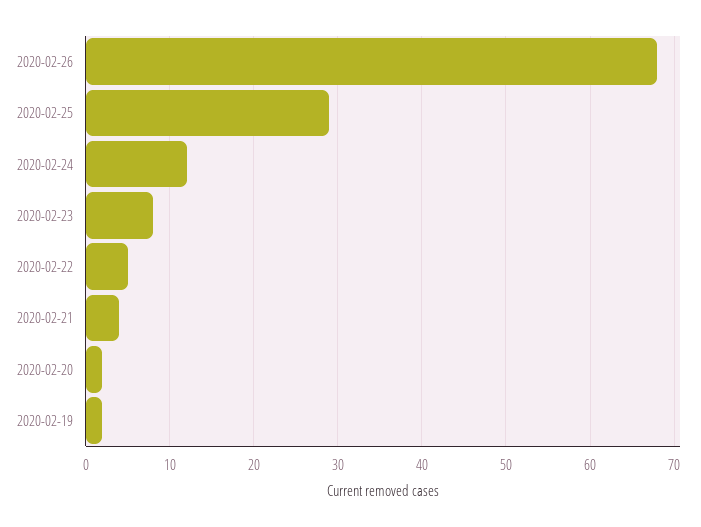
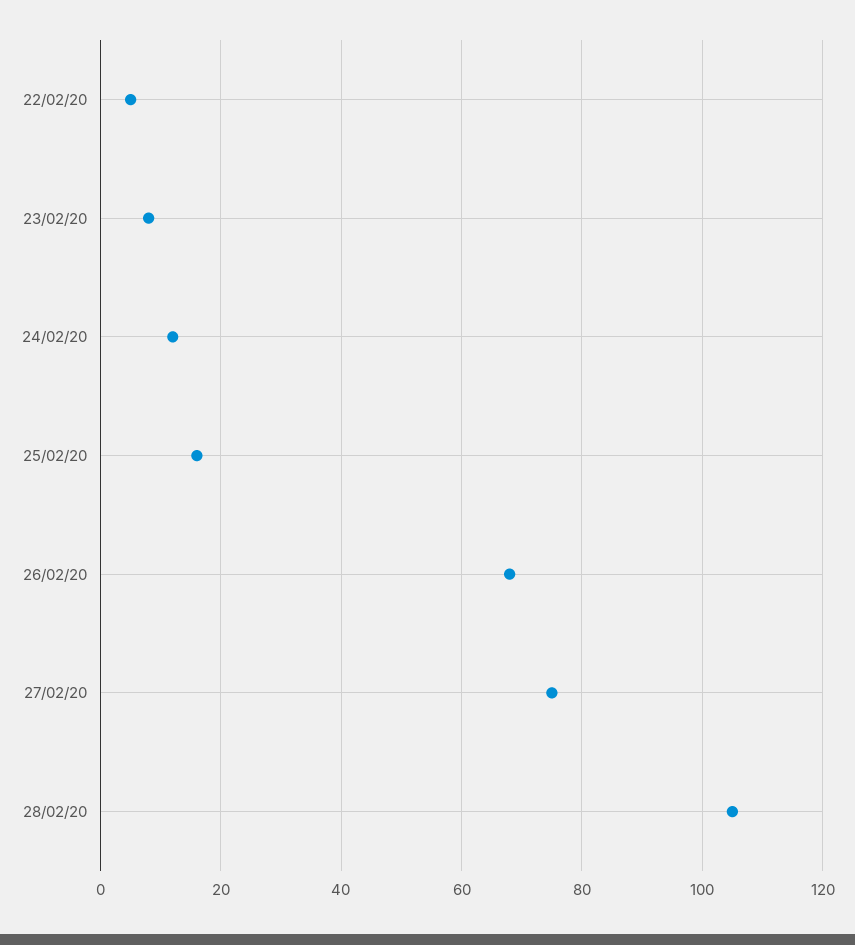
2020-02-25: 29 -> 15
2020-02-21: 4 -> none
2020-02-20: 2 -> none
2020-02-19: 2 -> none
27/02/20: none -> 75
28/02/20: none -> 105

